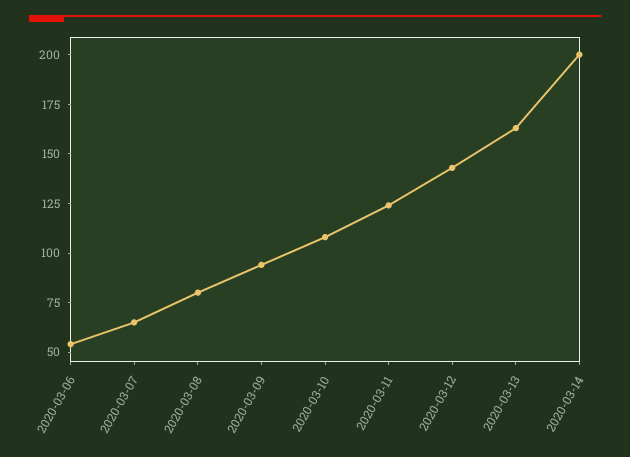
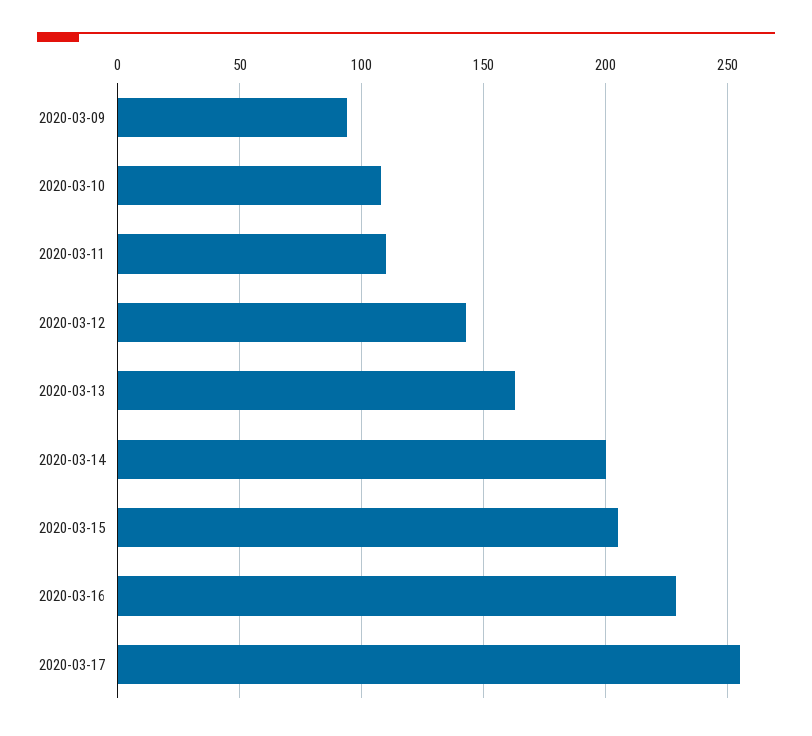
2020-03-06: 55 -> none
2020-03-07: 65 -> none
2020-03-08: 80 -> none
2020-03-11: 125 -> 110
2020-03-15: none -> 205
2020-03-16: none -> 230
2020-03-17: none -> 255

